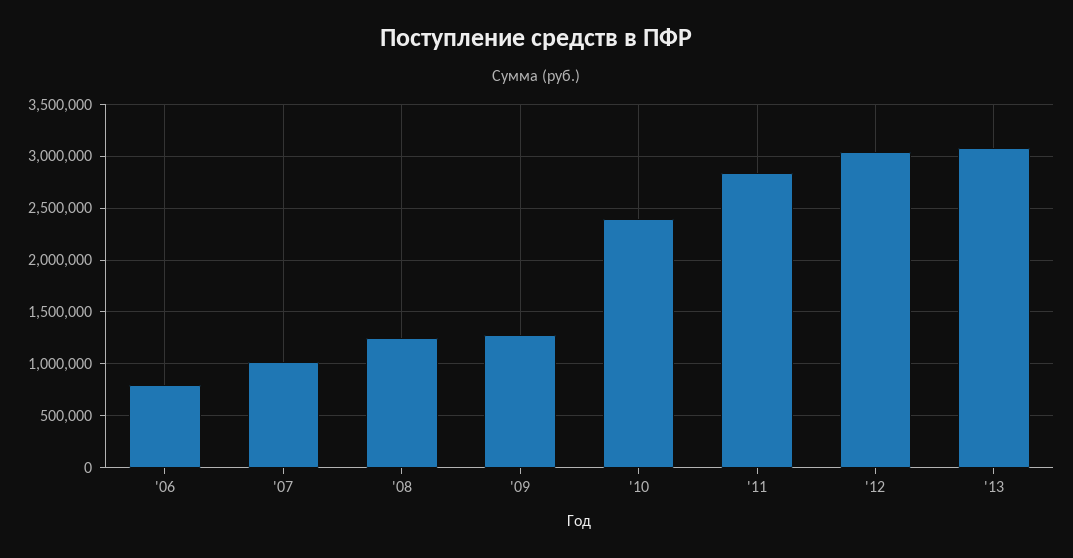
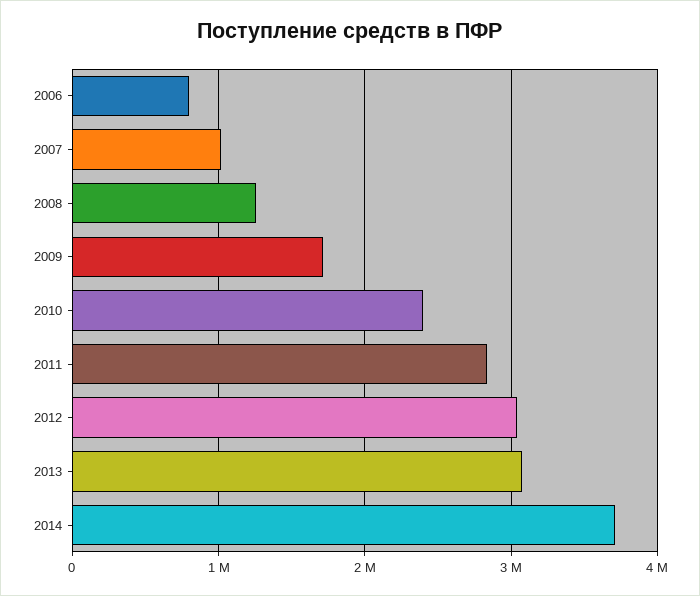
'09: 1300000 -> 1700000
2014: none -> 3700000

